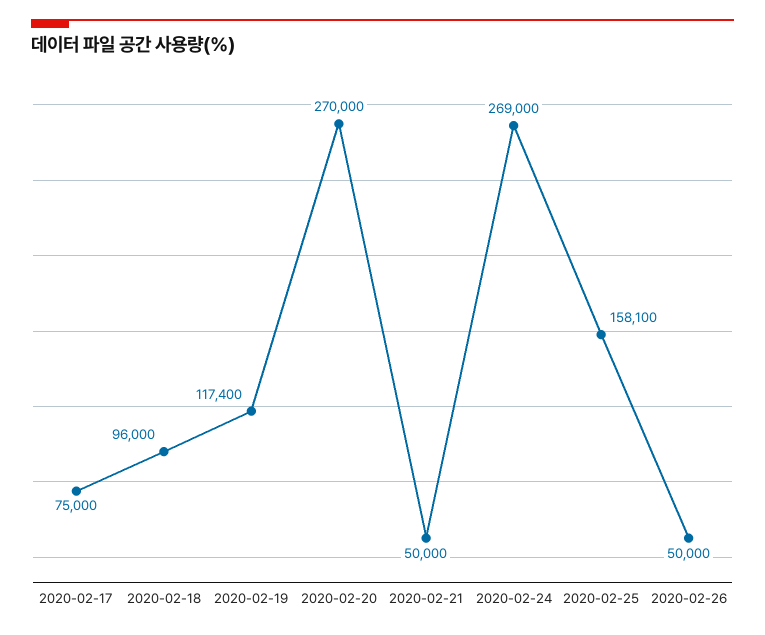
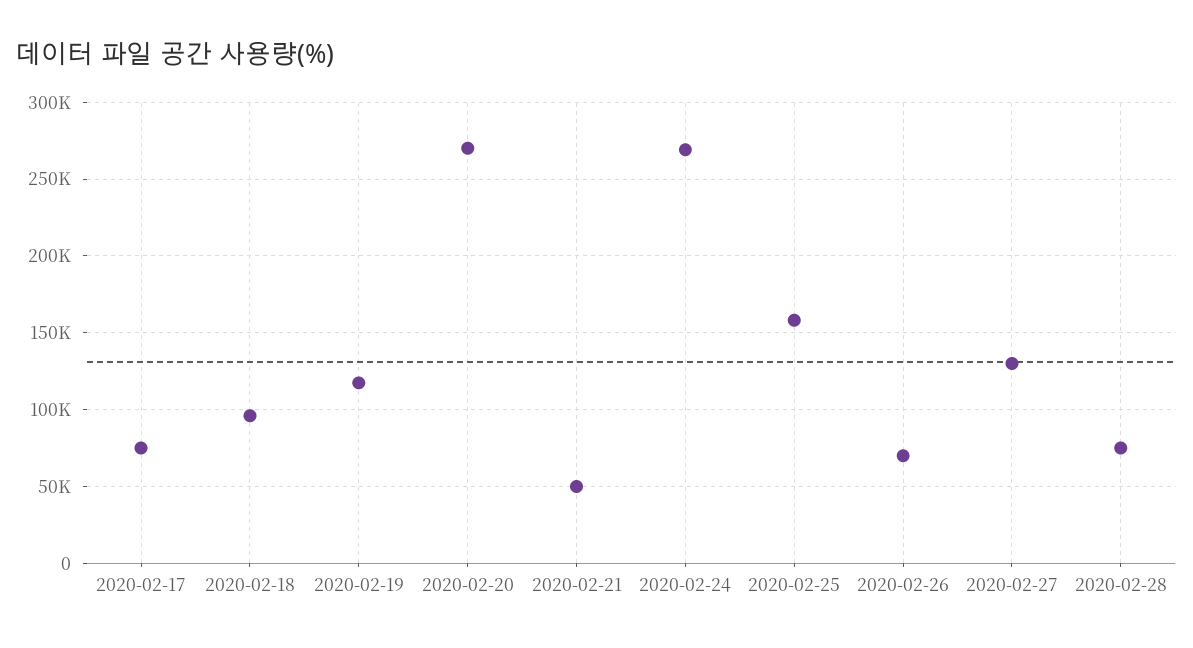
2020-02-26: 50000 -> 70000
2020-02-27: none -> 130000
2020-02-28: none -> 75000

